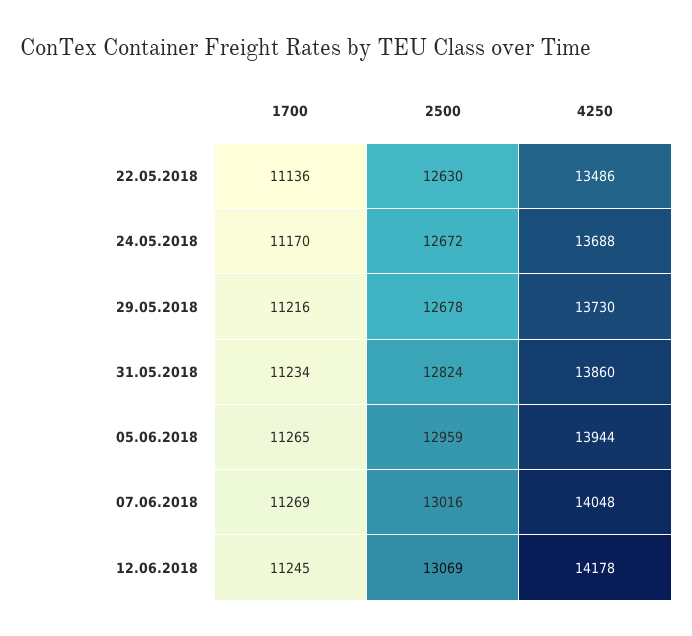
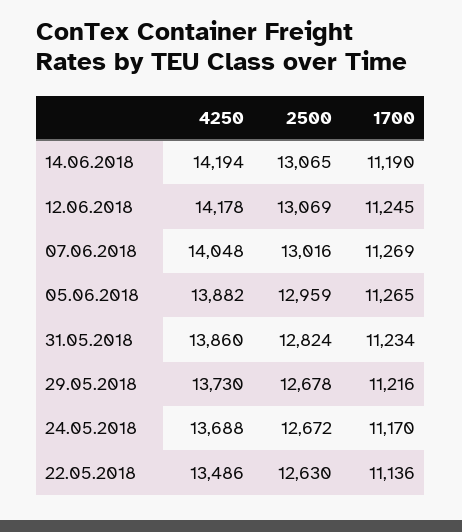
4250, 05.06.2018: 13944 -> 13882
4250, 14.06.2018: none -> 14194
2500, 14.06.2018: none -> 13065
1700, 14.06.2018: none -> 11190

